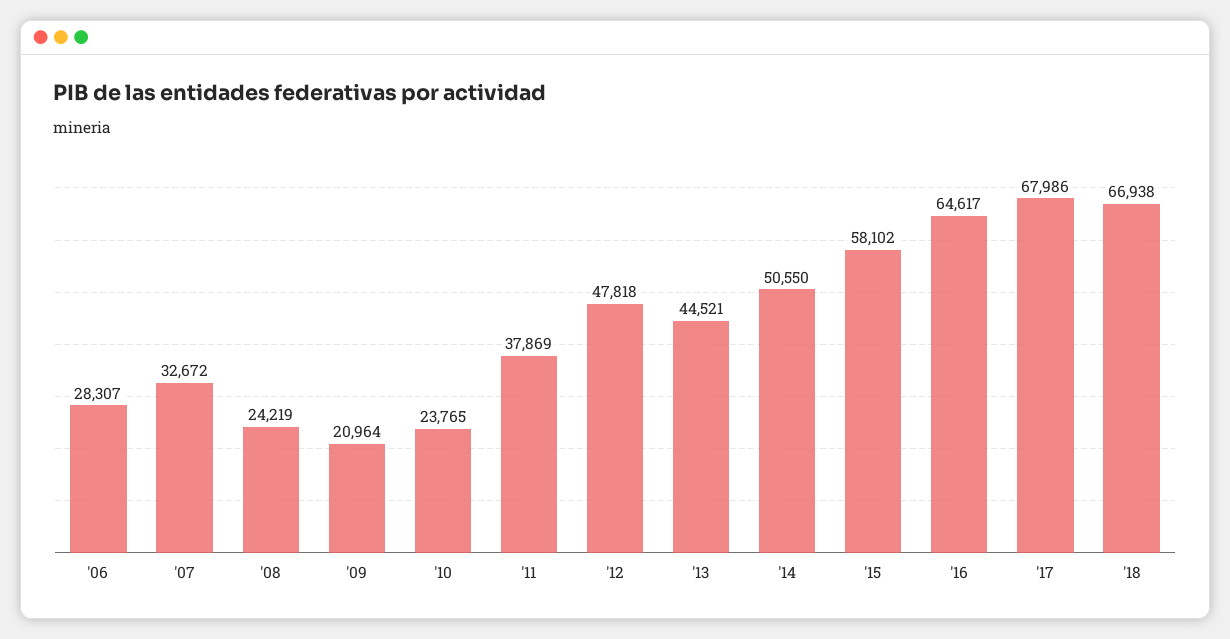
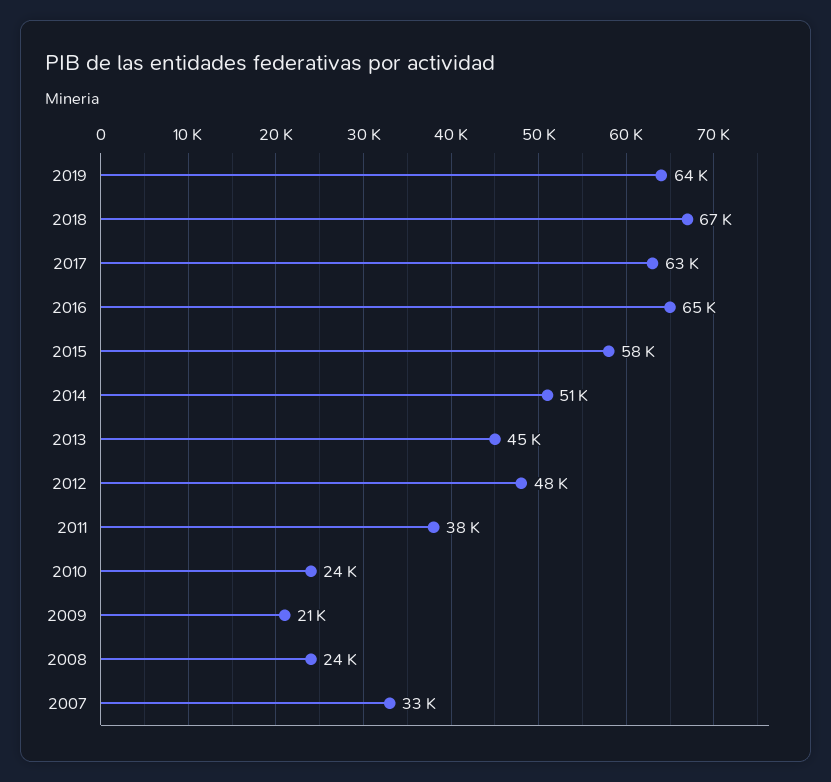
'06: 28307 -> none
'17: 67986 -> 63000
2019: none -> 64000

